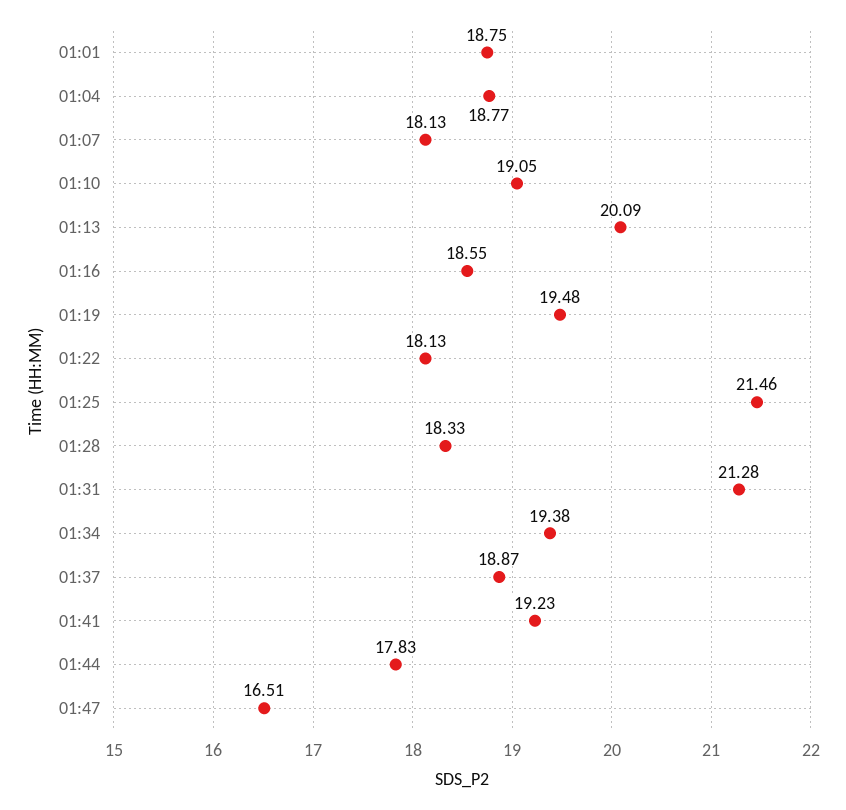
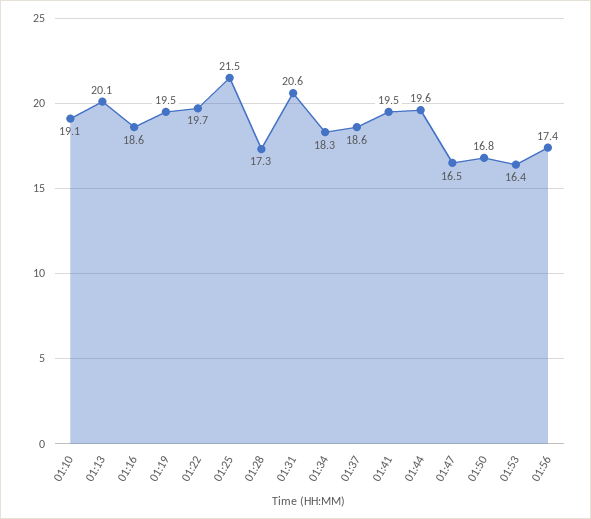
01:01: 18.75 -> none
01:04: 18.77 -> none
01:07: 18.13 -> none
01:22: 18.13 -> 19.7
01:28: 18.33 -> 17.3
01:31: 21.28 -> 20.6
01:34: 19.38 -> 18.3
01:37: 18.87 -> 18.6
01:41: 19.23 -> 19.5
01:44: 17.83 -> 19.6
01:50: none -> 16.8
01:53: none -> 16.4
01:56: none -> 17.4

